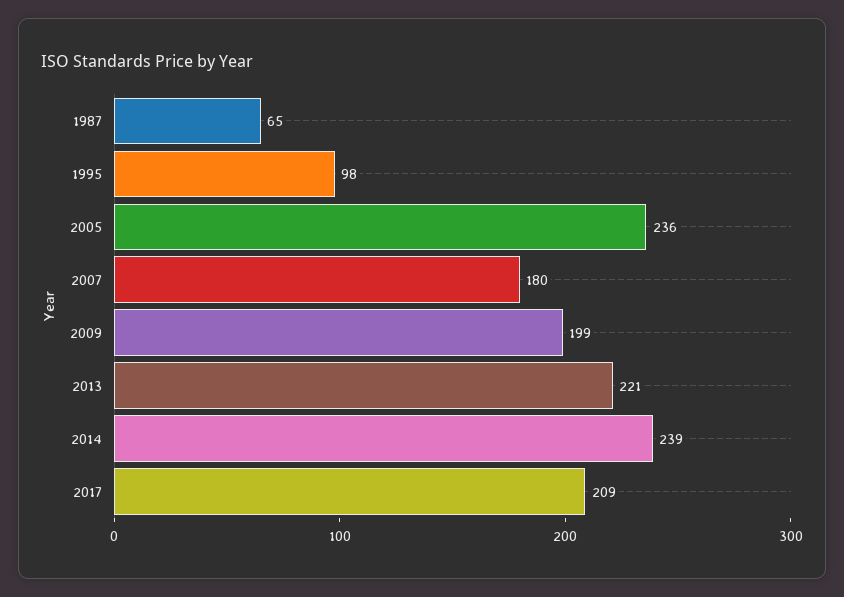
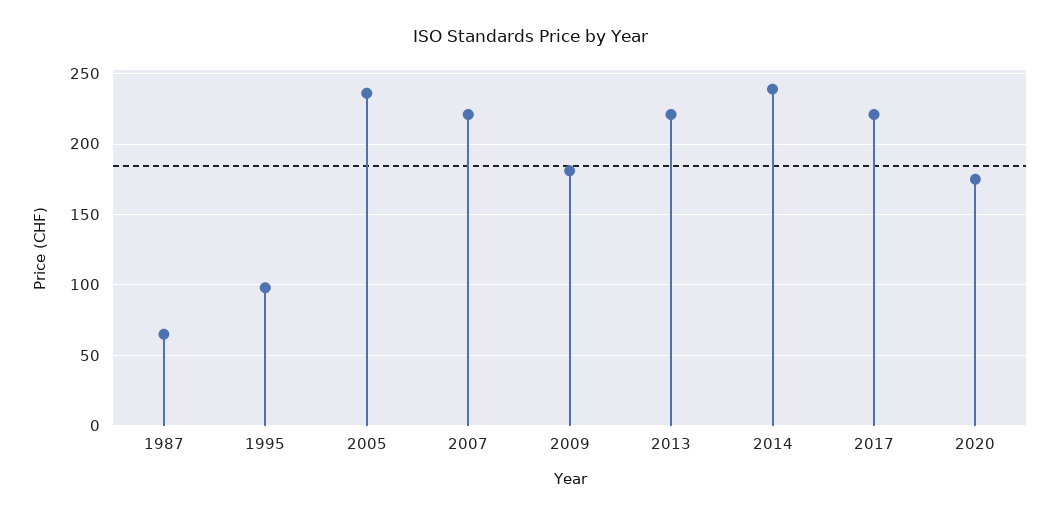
2007: 180 -> 220
2009: 199 -> 180
2017: 209 -> 220
2020: none -> 175

